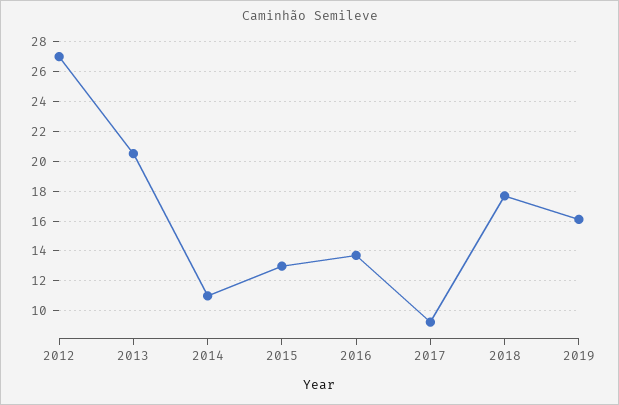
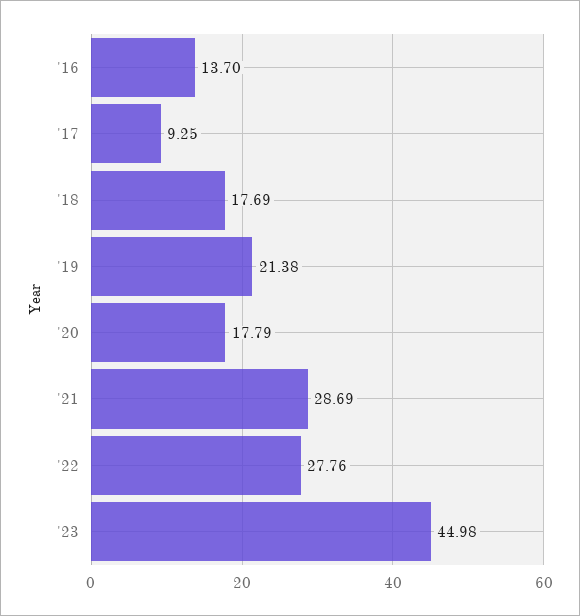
2012: 27 -> none
2013: 20.5 -> none
2014: 11 -> none
2015: 13 -> none
2019: 16 -> 21.38
'20: none -> 17.79
'21: none -> 28.69
'22: none -> 27.76
'23: none -> 44.98

